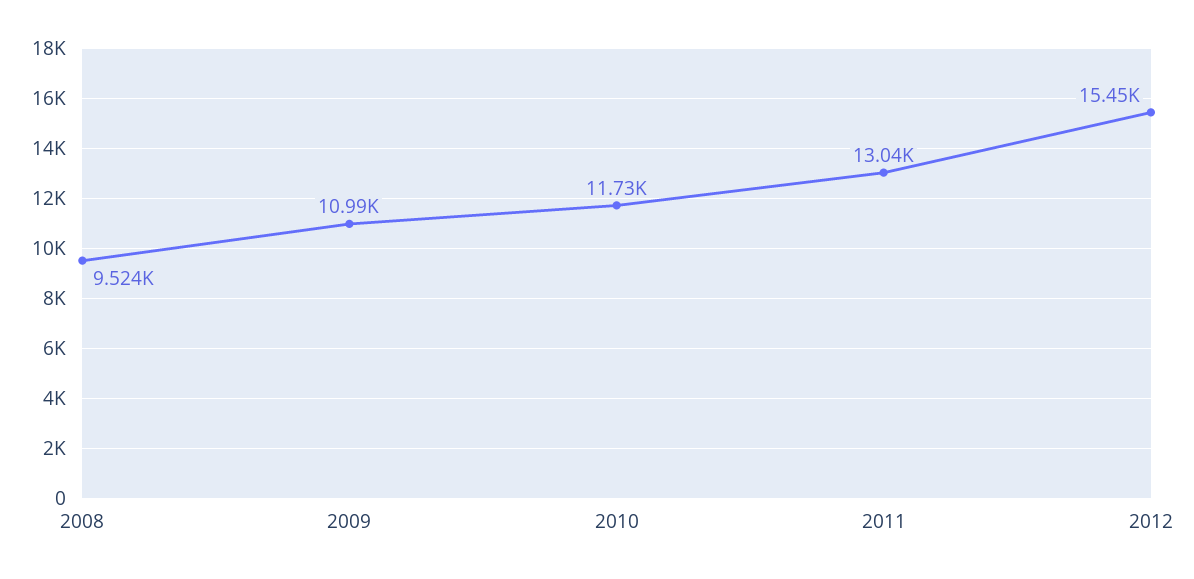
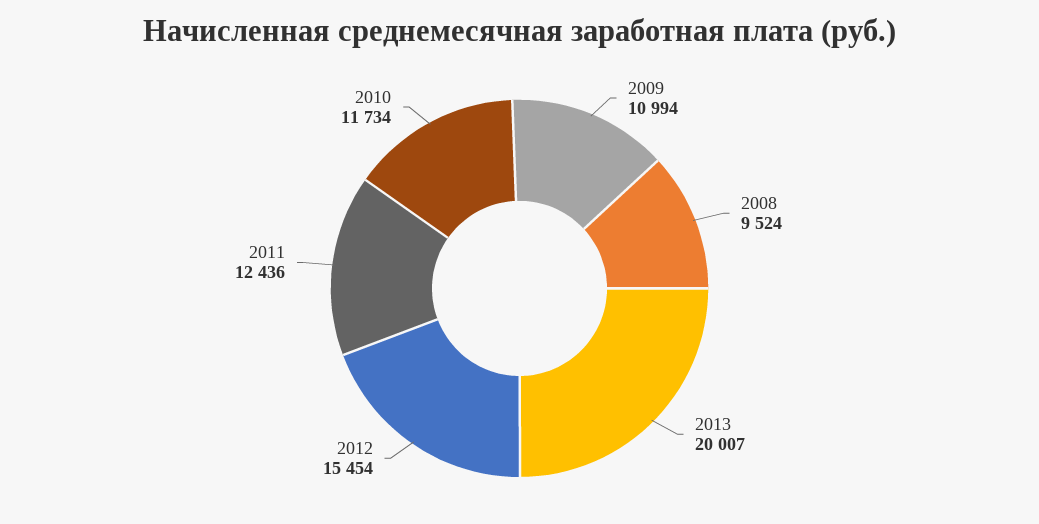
2011: 13040 -> 12436
2013: none -> 20007

